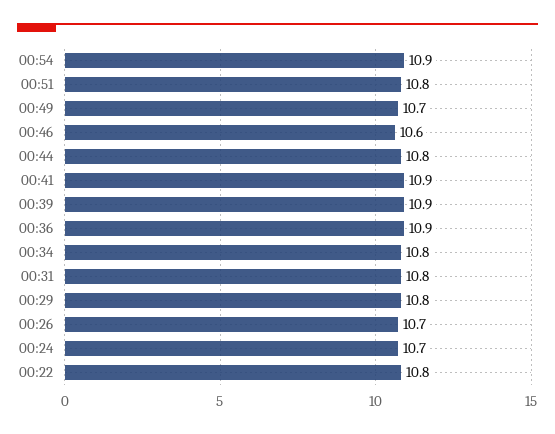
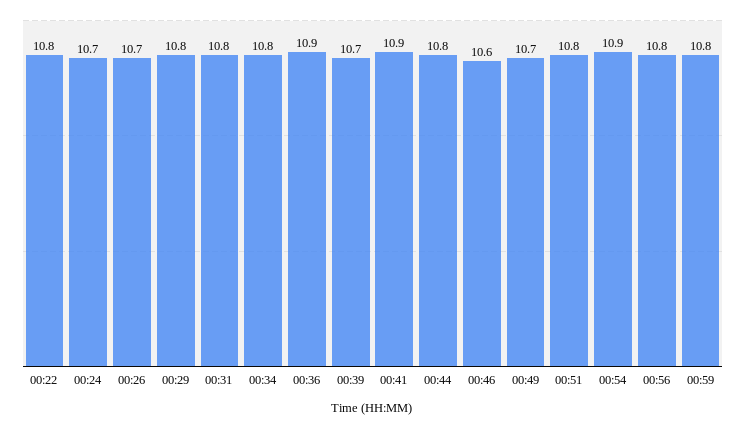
00:39: 10.9 -> 10.7
00:56: none -> 10.8
00:59: none -> 10.8

